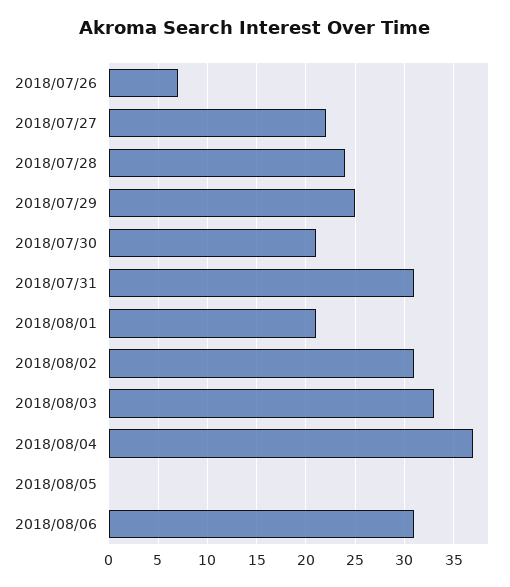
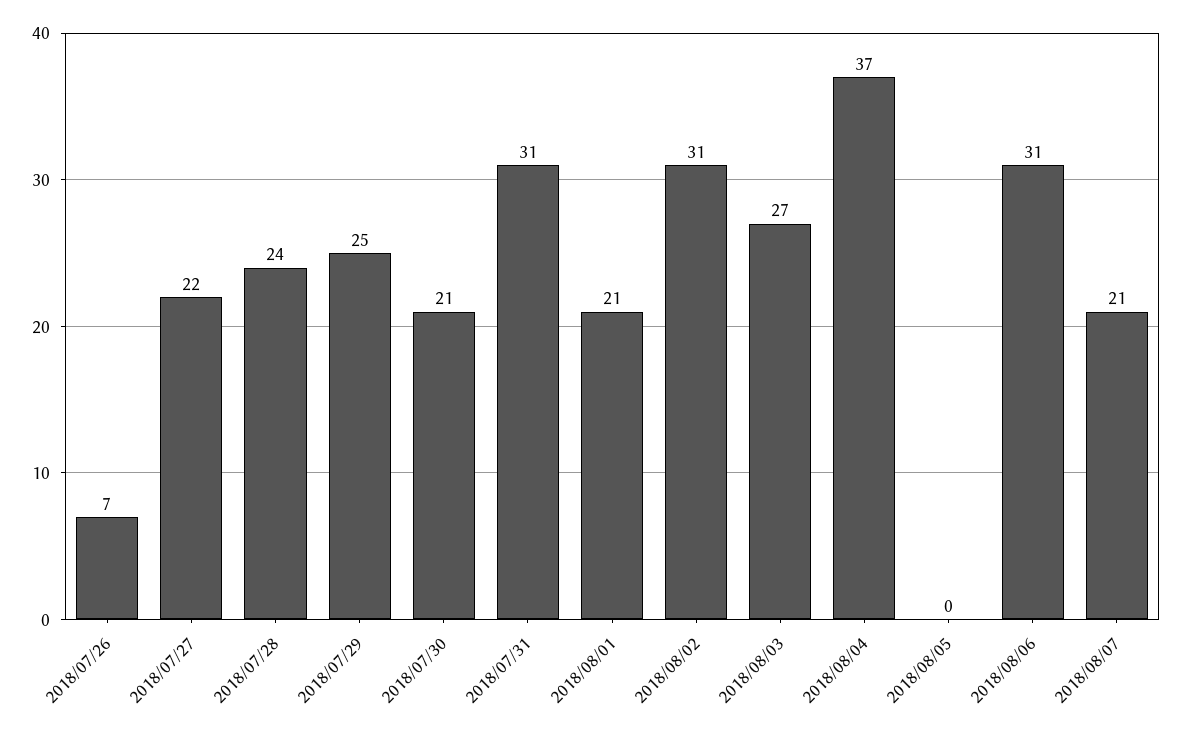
2018/08/03: 33 -> 27
2018/08/07: none -> 21

